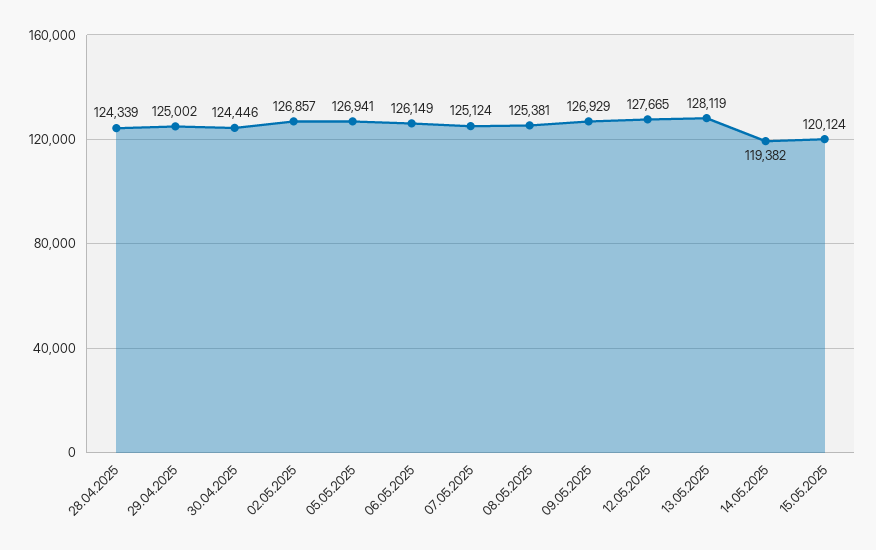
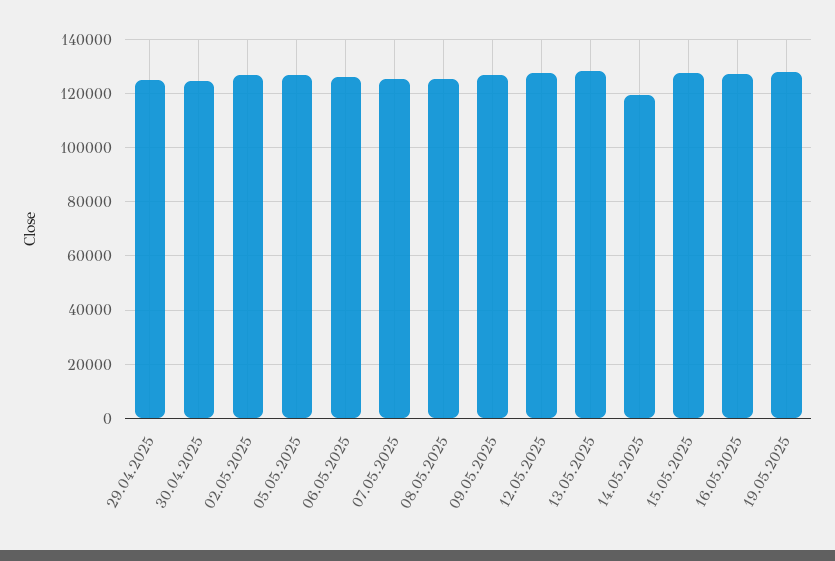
28.04.2025: 124339 -> none
15.05.2025: 120124 -> 127500
16.05.2025: none -> 127500
19.05.2025: none -> 127500

